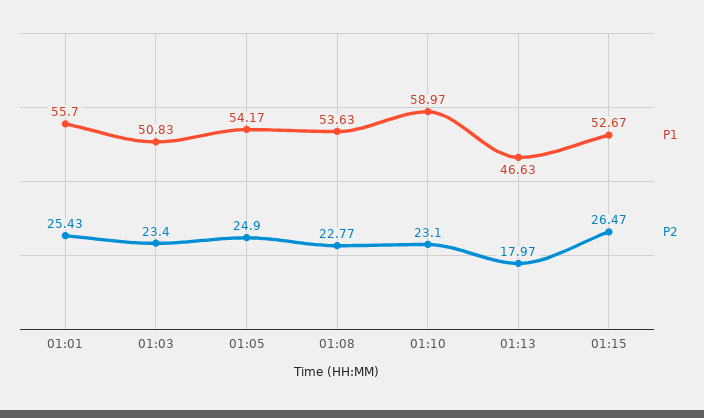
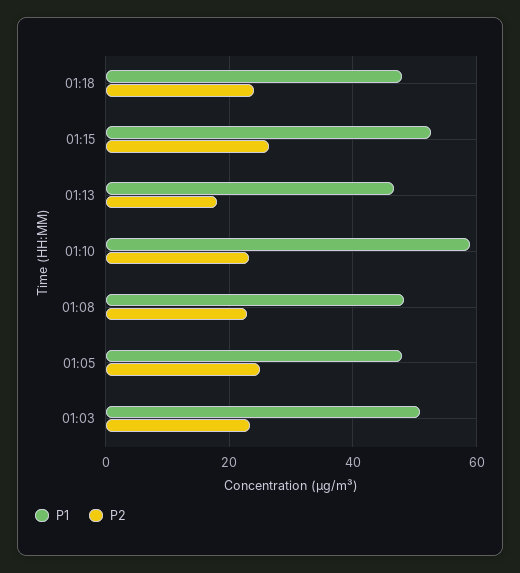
P1, 01:01: 55.7 -> none
P2, 01:01: 25.43 -> none
P1, 01:05: 54.17 -> 48
P1, 01:08: 53.63 -> 48
P1, 01:18: none -> 48
P2, 01:18: none -> 24

